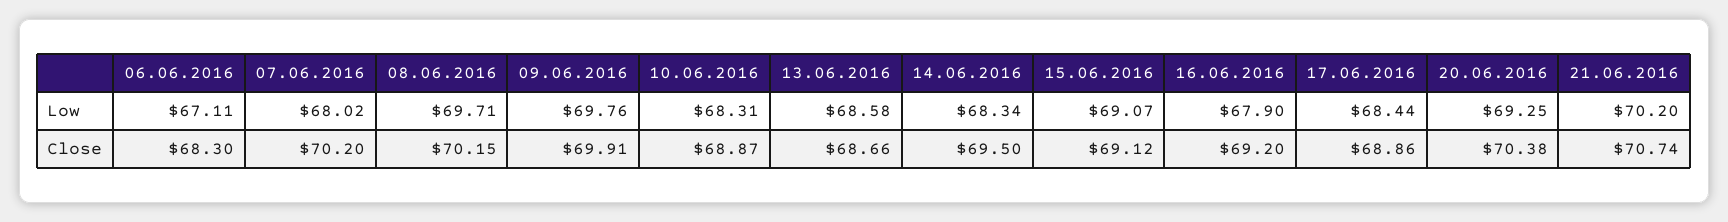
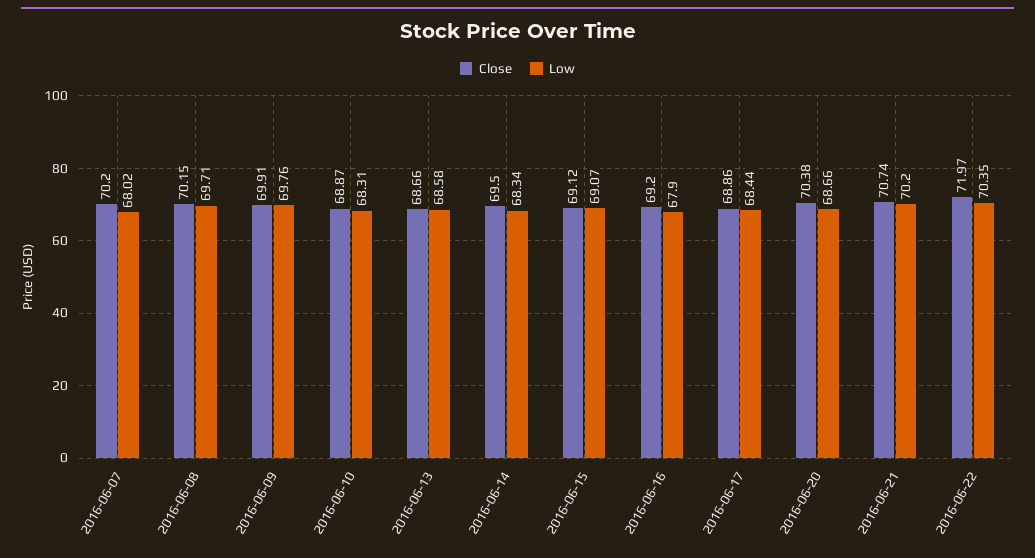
Low, 06.06.2016: 67.11 -> none
Low, 20.06.2016: 69.25 -> 68.66
Close, 06.06.2016: 68.3 -> none
Close, 2016-06-22: none -> 71.97
Low, 2016-06-22: none -> 70.35

